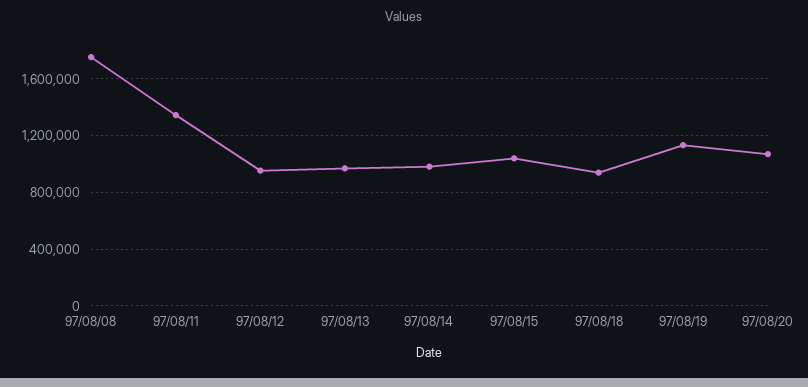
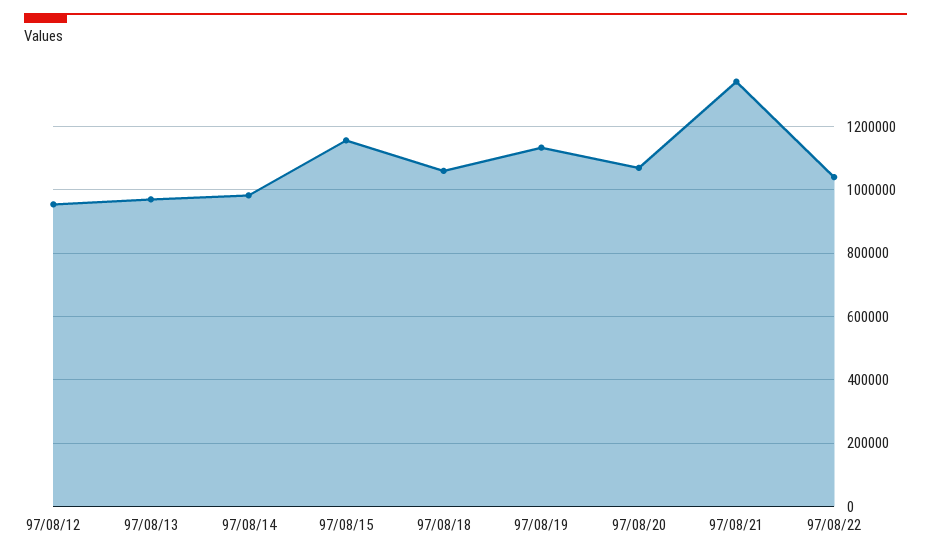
97/08/08: 1750000 -> none
97/08/11: 1350000 -> none
97/08/15: 1050000 -> 1160000
97/08/18: 950000 -> 1060000
97/08/21: none -> 1340000
97/08/22: none -> 1040000

